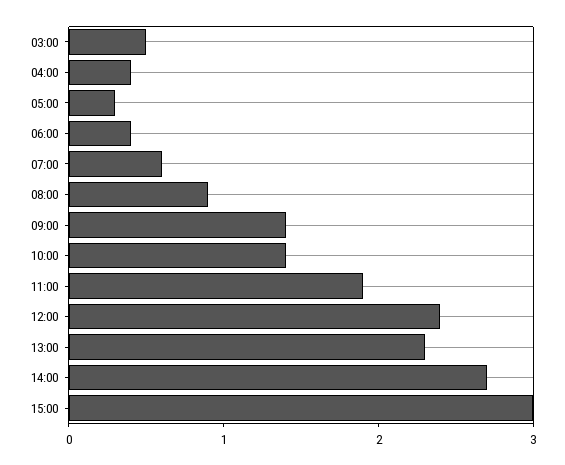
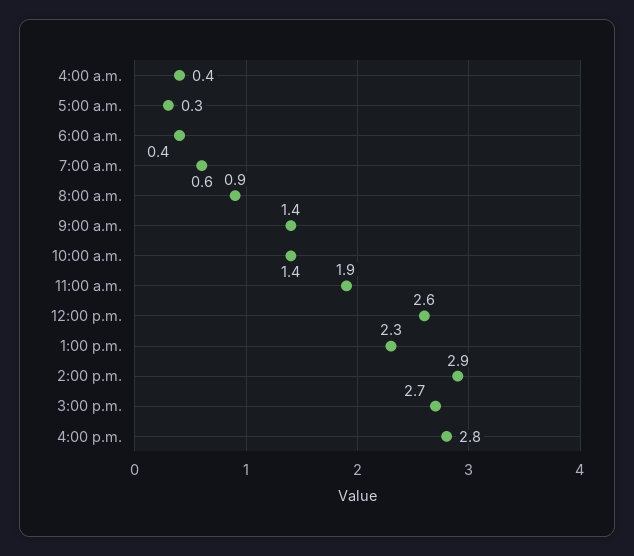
03:00: 0.5 -> none
12:00: 2.4 -> 2.6
14:00: 2.7 -> 2.9
15:00: 3 -> 2.7
4:00 p.m.: none -> 2.8

